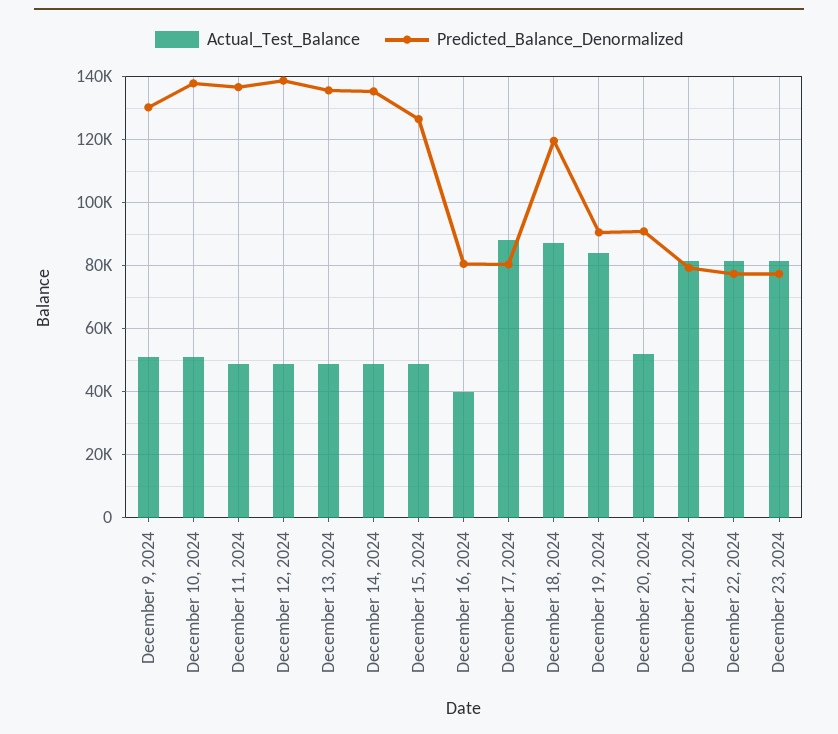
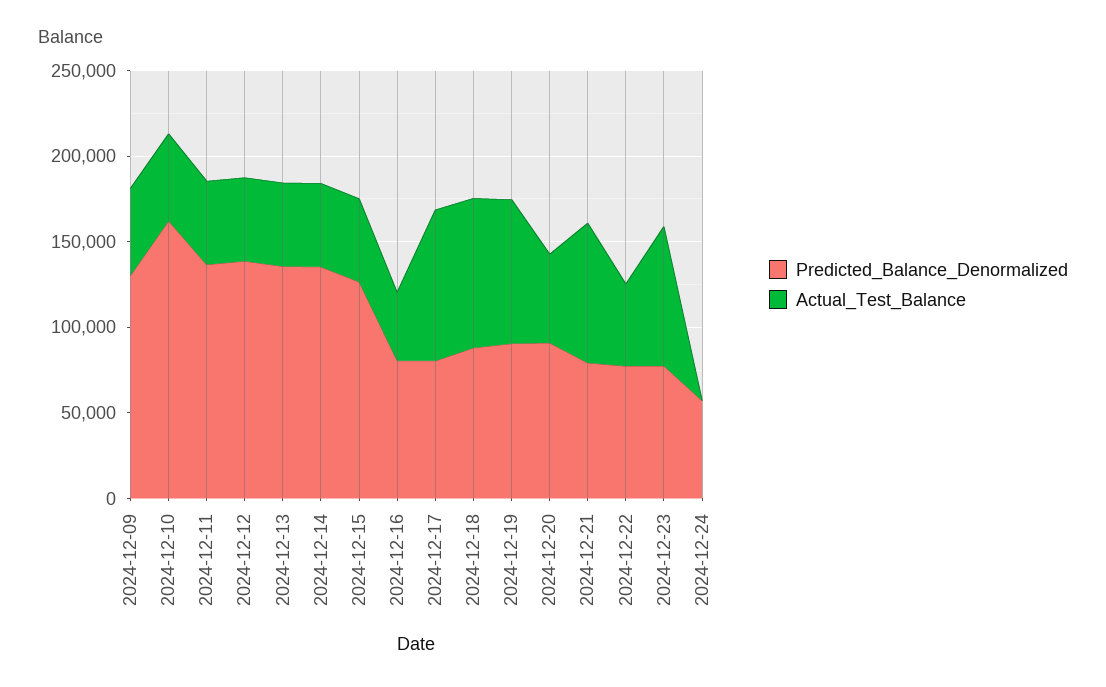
Predicted_Balance_Denormalized, December 10, 2024: 138000 -> 160000
Predicted_Balance_Denormalized, December 18, 2024: 120000 -> 90000
Actual_Test_Balance, December 22, 2024: 82000 -> 50000
Predicted_Balance_Denormalized, 2024-12-24: none -> 60000
Actual_Test_Balance, 2024-12-24: none -> 0

